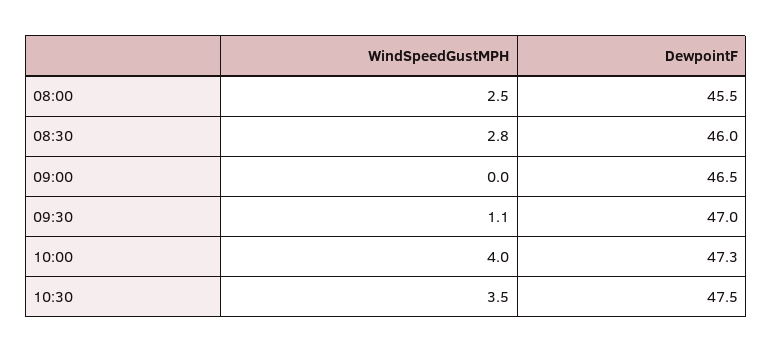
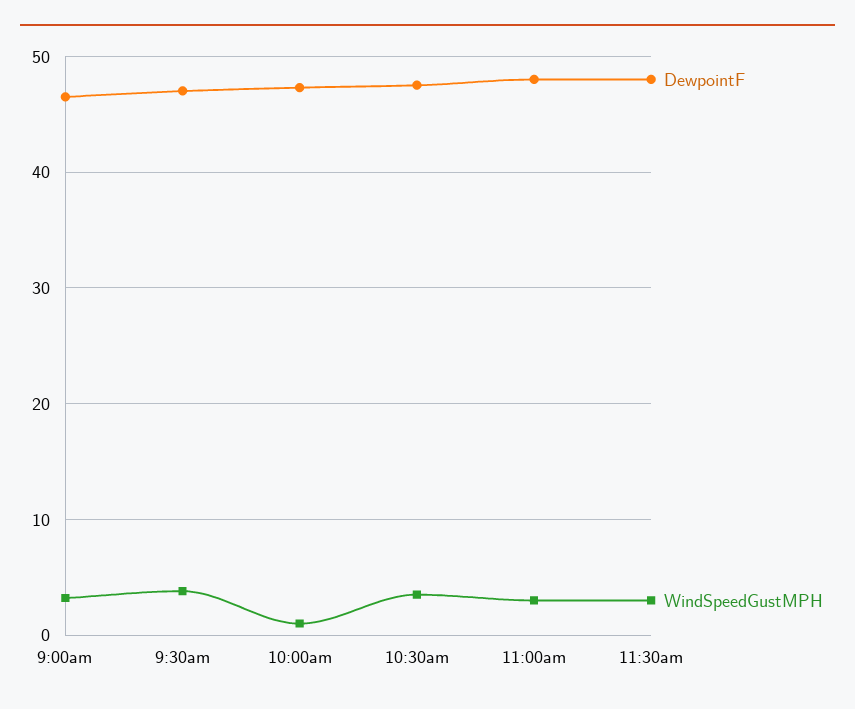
WindSpeedGustMPH, 08:00: 2.5 -> none
DewpointF, 08:00: 45.5 -> none
WindSpeedGustMPH, 08:30: 2.8 -> none
DewpointF, 08:30: 46 -> none
WindSpeedGustMPH, 09:00: 0 -> 3
WindSpeedGustMPH, 09:30: 1.1 -> 4
WindSpeedGustMPH, 10:00: 4 -> 1
DewpointF, 11:00am: none -> 48
WindSpeedGustMPH, 11:00am: none -> 3
DewpointF, 11:30am: none -> 48
WindSpeedGustMPH, 11:30am: none -> 3

